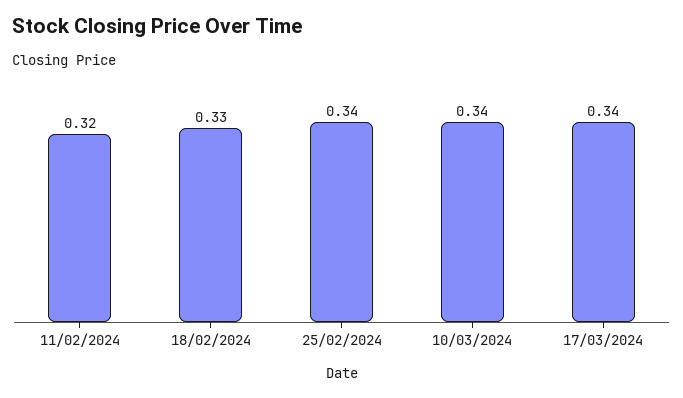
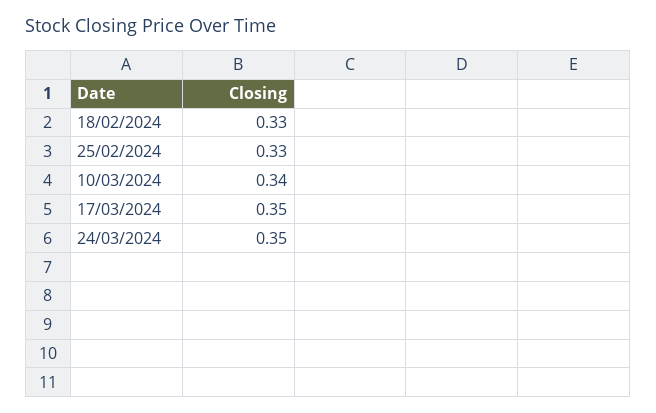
11/02/2024: 0.32 -> none
25/02/2024: 0.34 -> 0.33
17/03/2024: 0.34 -> 0.35
24/03/2024: none -> 0.35

